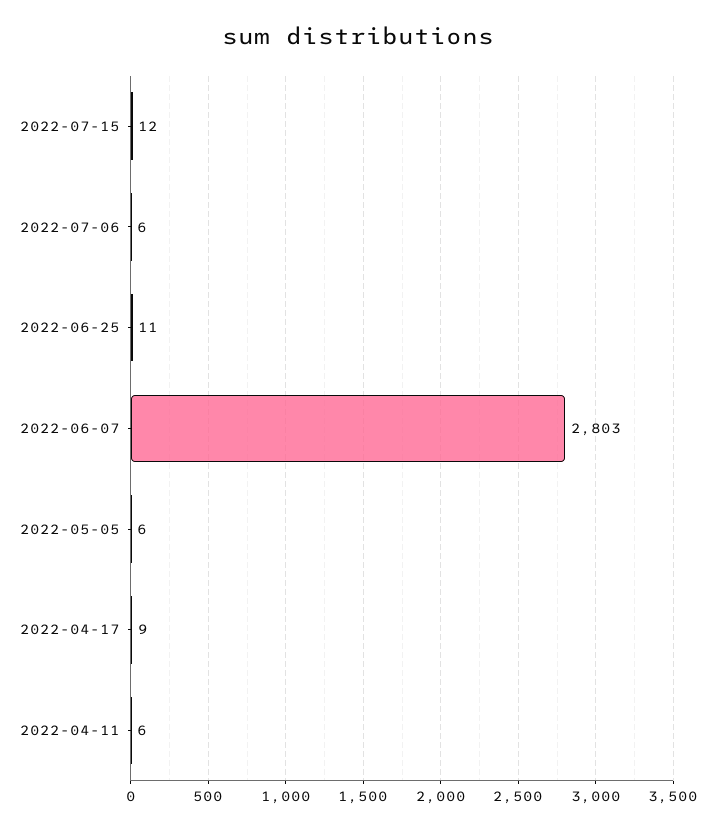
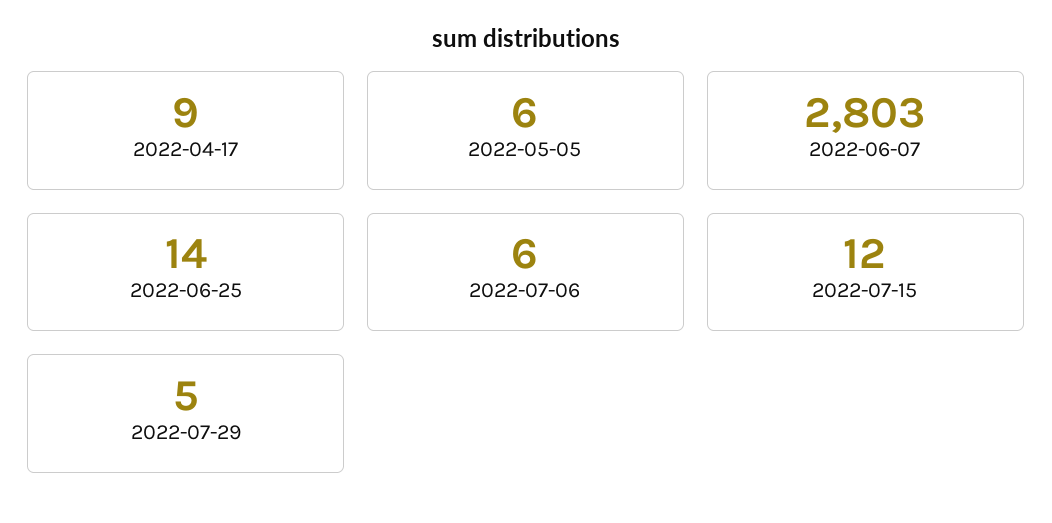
2022-06-25: 11 -> 14
2022-04-11: 6 -> none
2022-07-29: none -> 5

